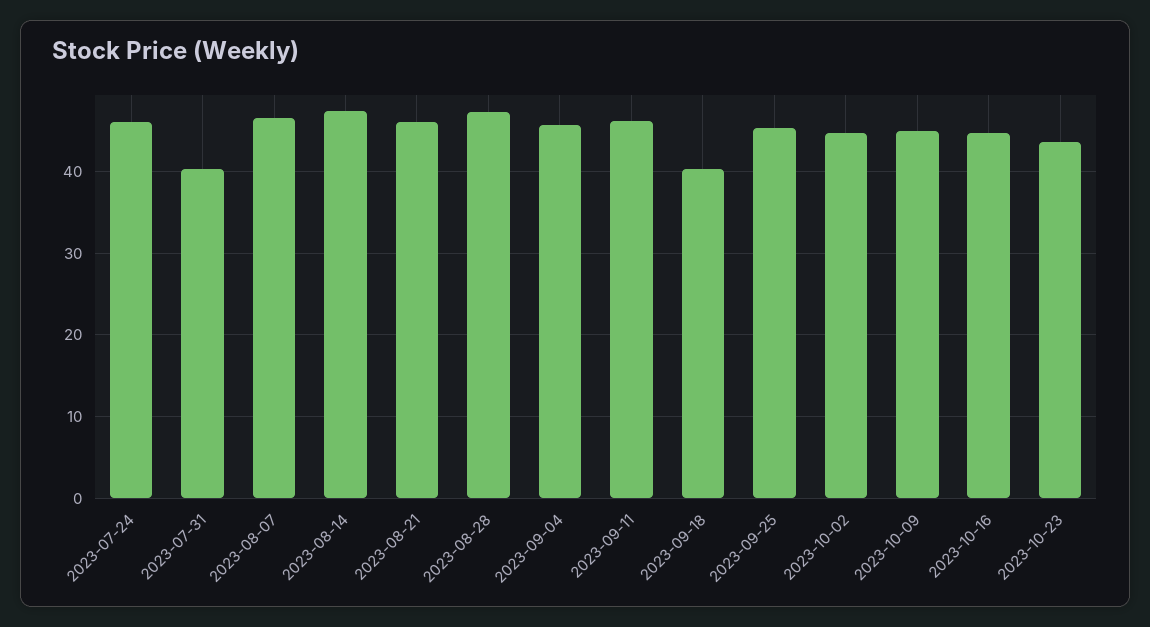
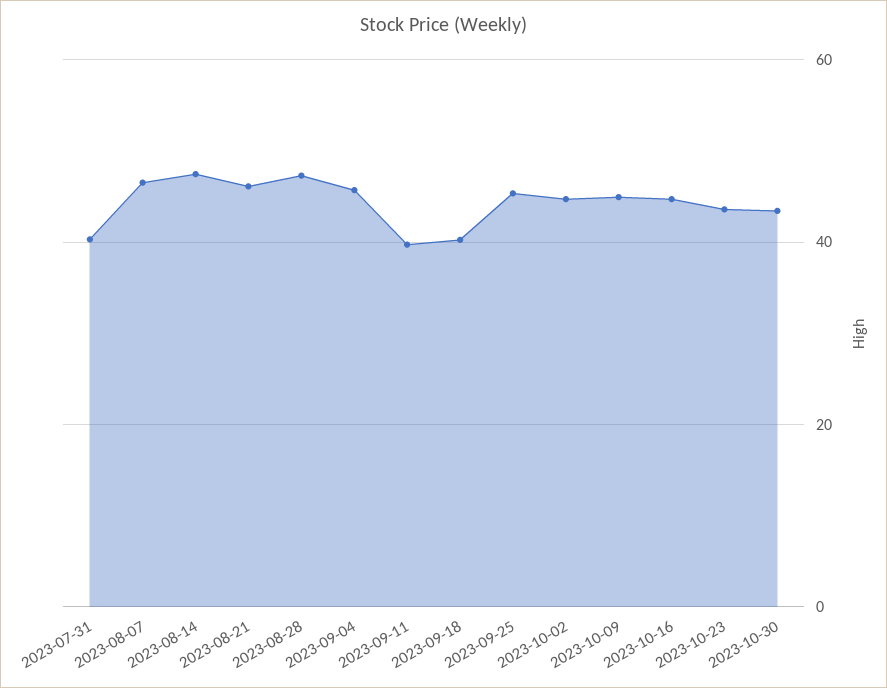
2023-07-24: 46 -> none
2023-09-11: 46 -> 40
2023-10-30: none -> 44

